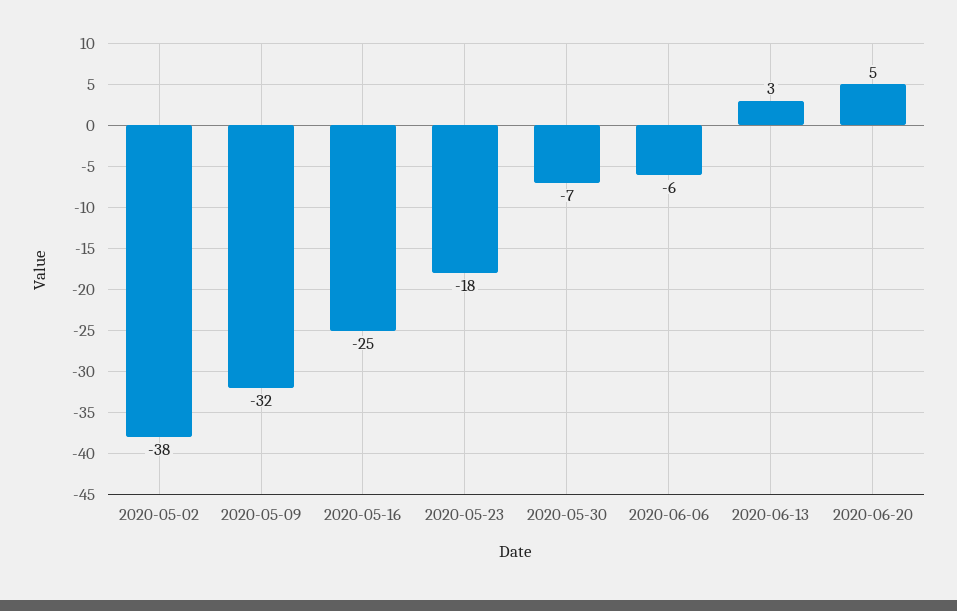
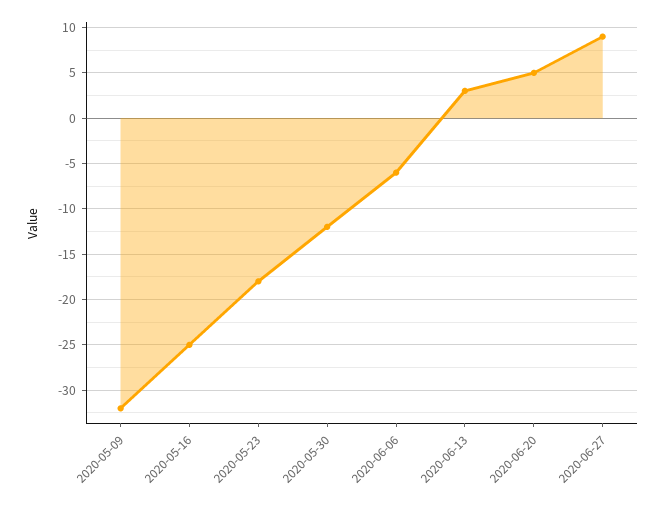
2020-05-02: -38 -> none
2020-05-30: -7 -> -12
2020-06-27: none -> 9

